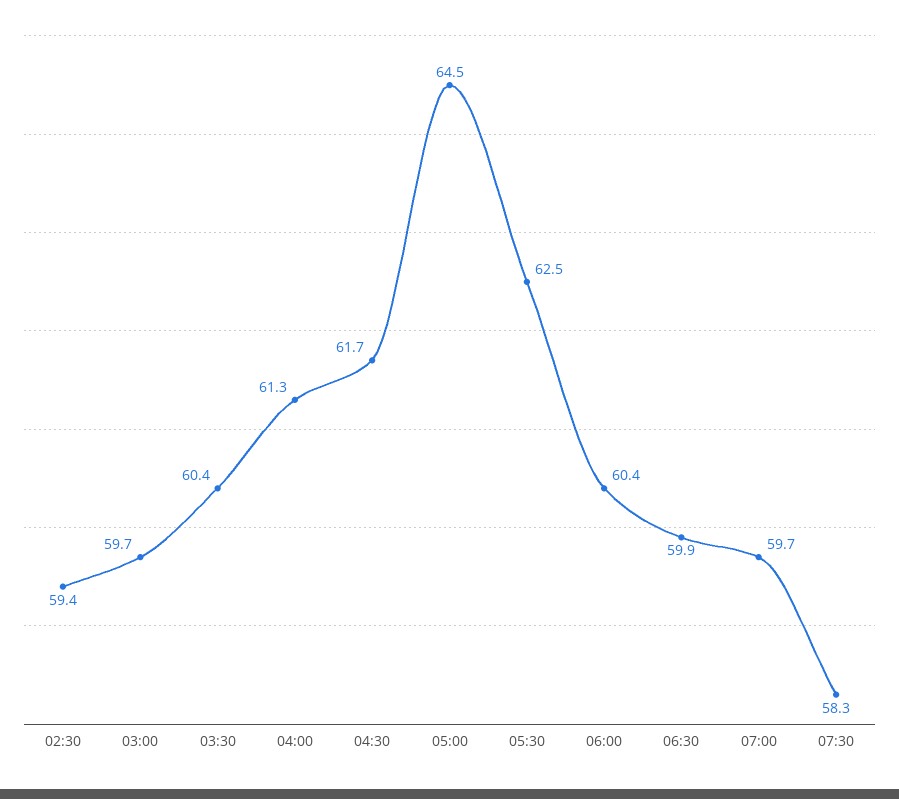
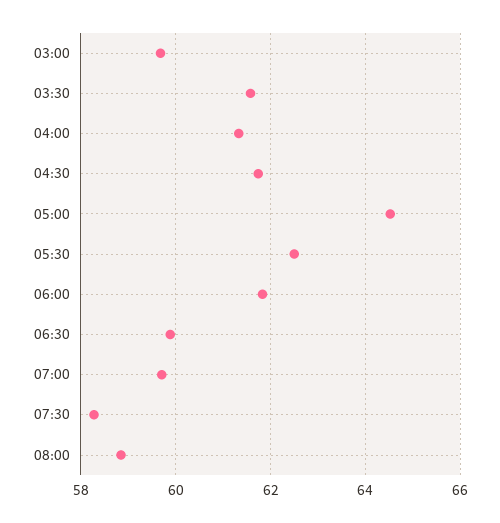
02:30: 59.4 -> none
03:30: 60.4 -> 61.6
06:00: 60.4 -> 61.8
08:00: none -> 58.8

